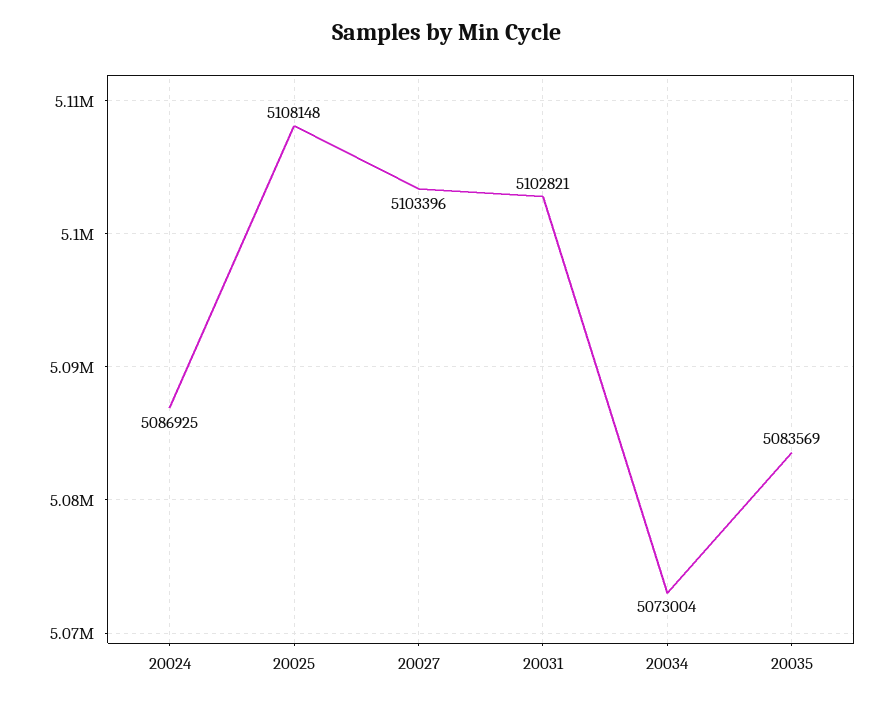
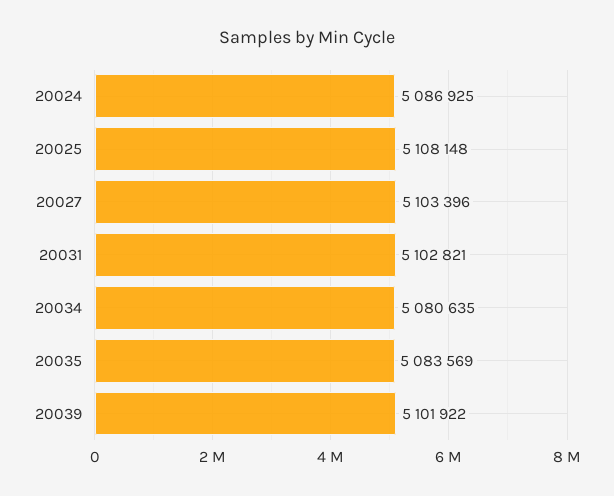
20034: 5073004 -> 5080635
20039: none -> 5101922

